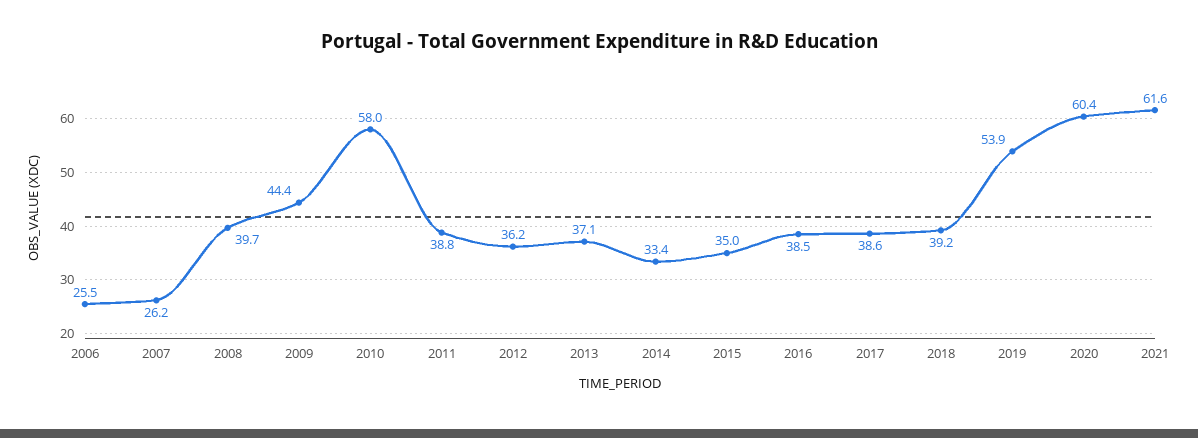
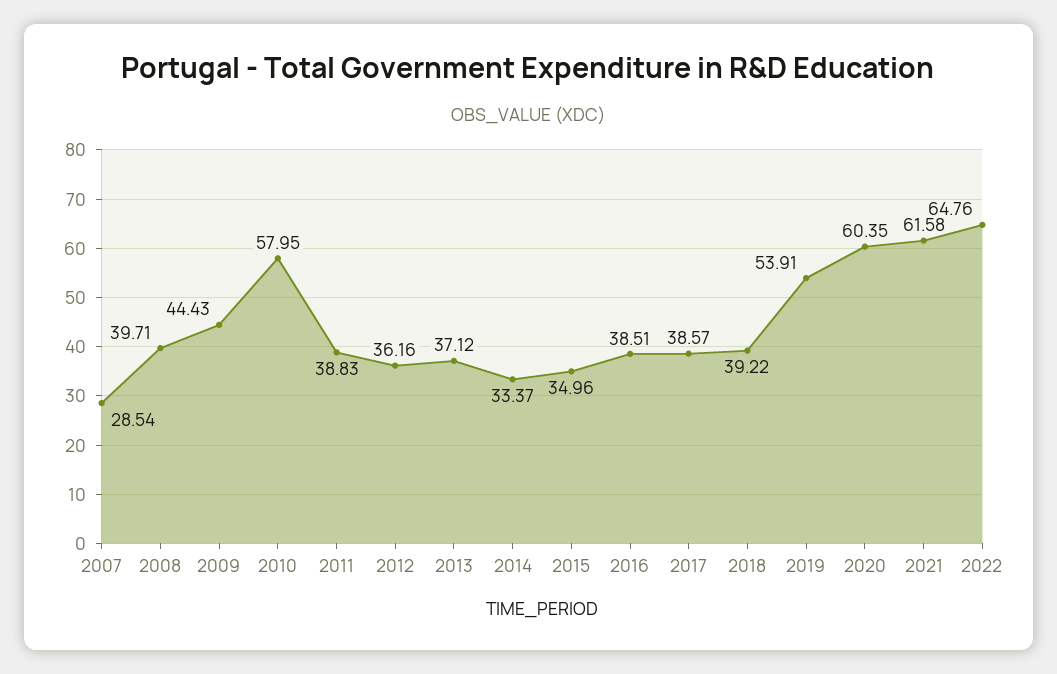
2006: 25.5 -> none
2007: 26.2 -> 28.54
2022: none -> 64.76

